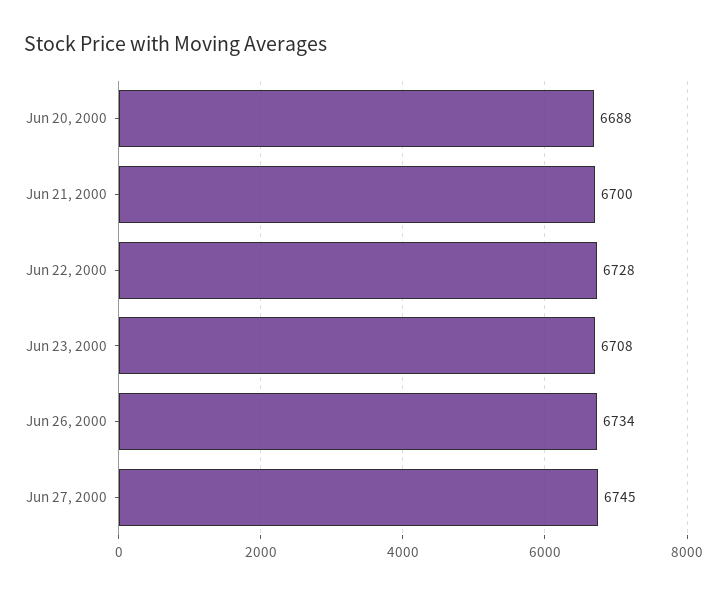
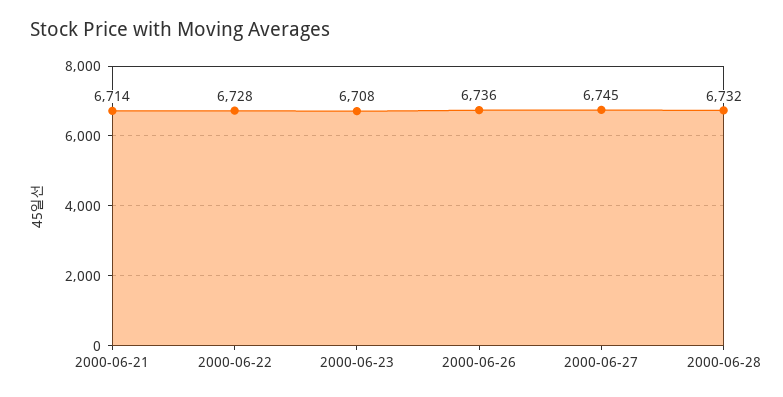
Jun 20, 2000: 6688 -> none
Jun 21, 2000: 6700 -> 6714
Jun 26, 2000: 6734 -> 6736
2000-06-28: none -> 6732

